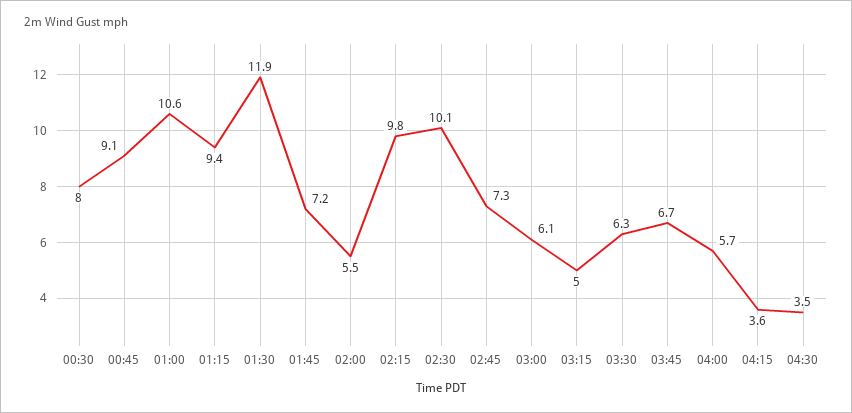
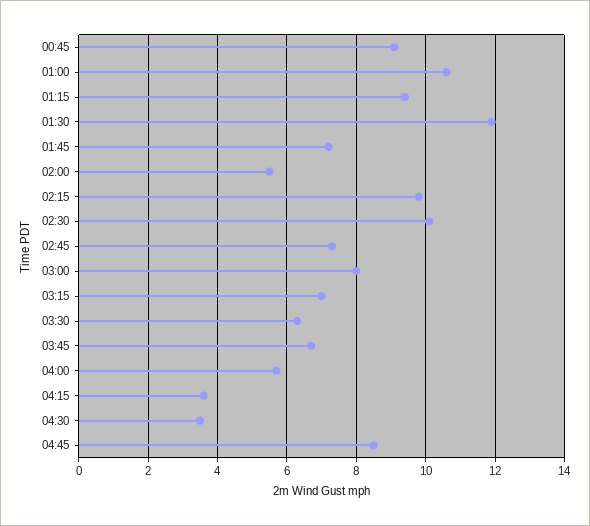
00:30: 8 -> none
03:00: 6.1 -> 8
03:15: 5 -> 7
04:45: none -> 8.5

